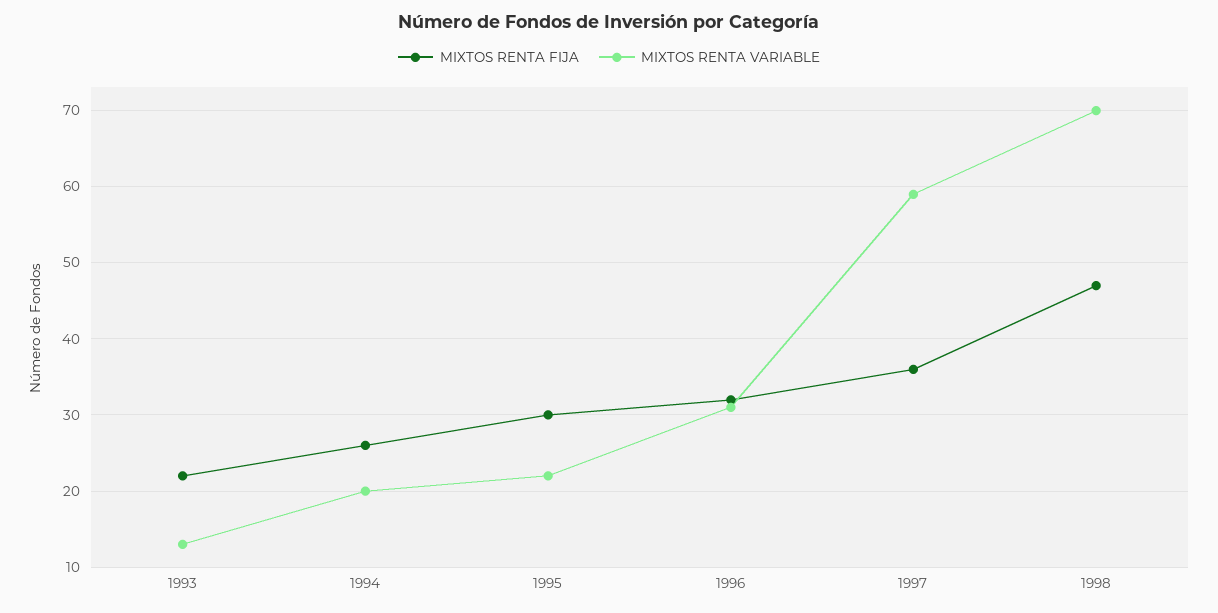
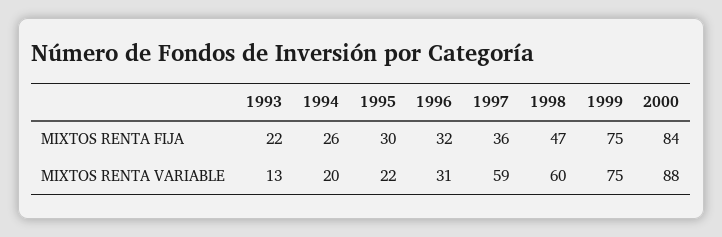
MIXTOS RENTA VARIABLE, 1998: 70 -> 60
MIXTOS RENTA FIJA, 1999: none -> 75
MIXTOS RENTA FIJA, 2000: none -> 84
MIXTOS RENTA VARIABLE, 1999: none -> 75
MIXTOS RENTA VARIABLE, 2000: none -> 88

